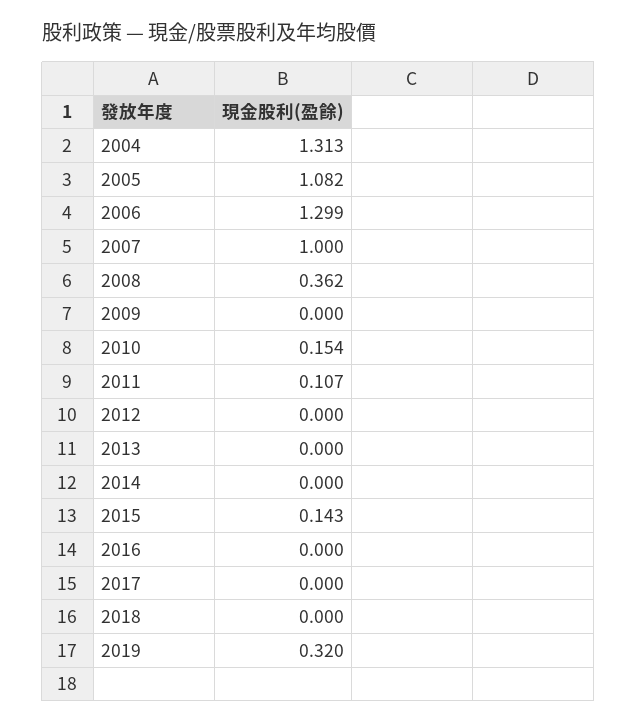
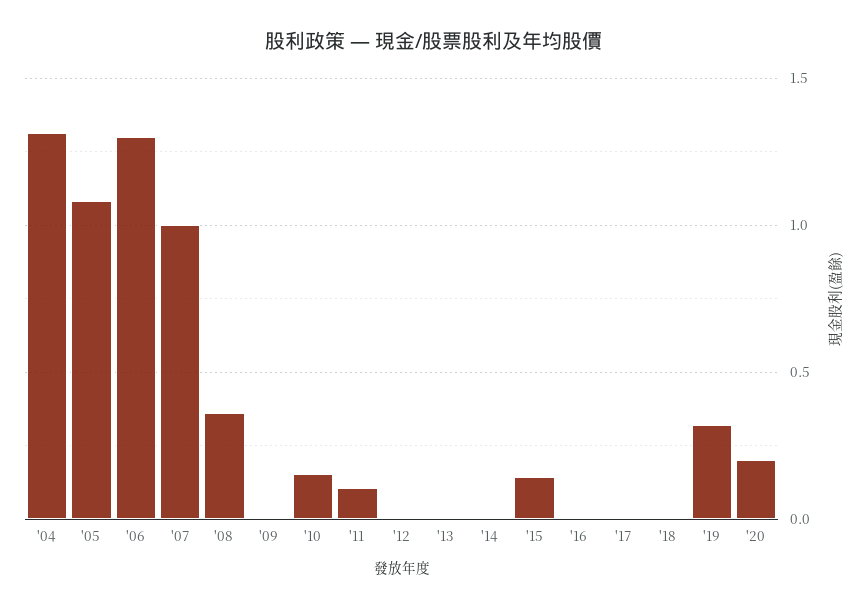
'20: none -> 0.2

